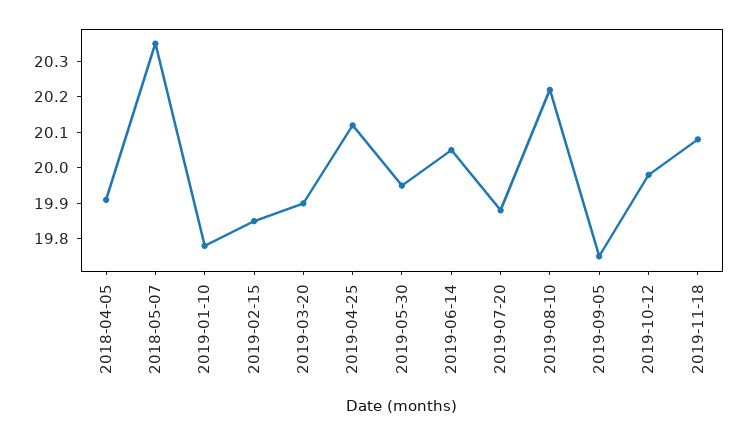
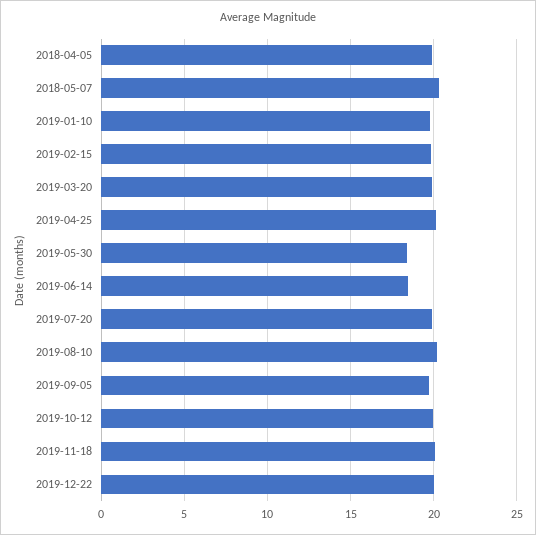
2019-05-30: 19.95 -> 18.5
2019-06-14: 20.05 -> 18.5
2019-12-22: none -> 20

